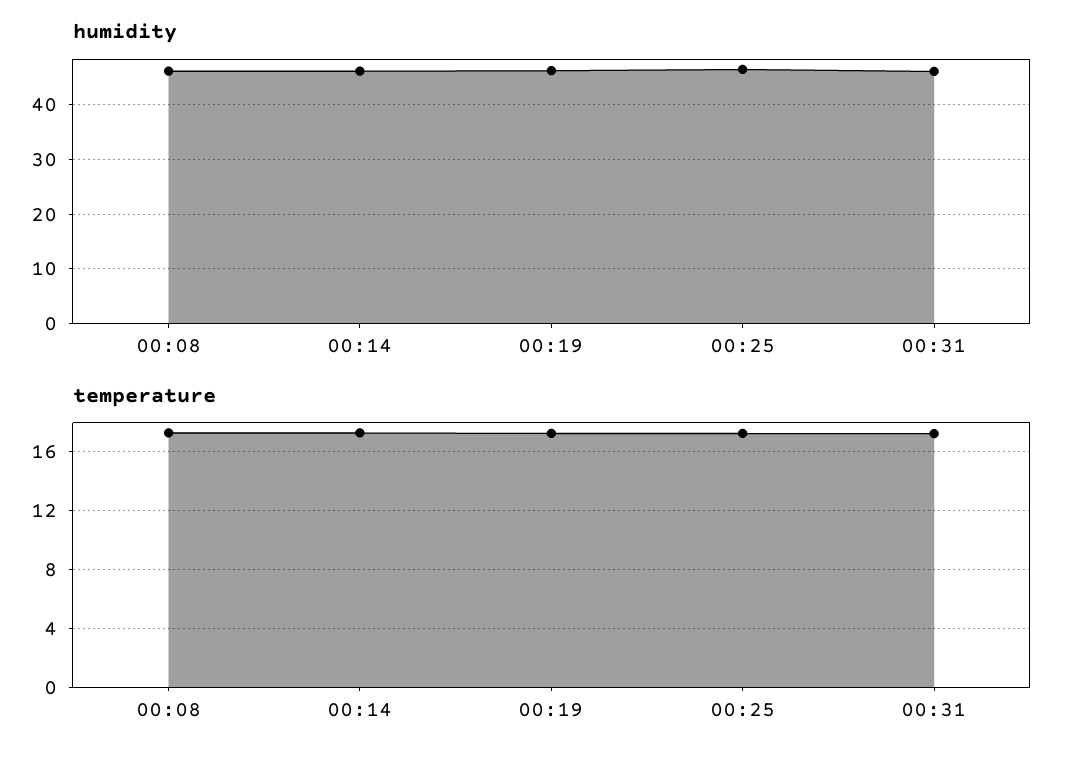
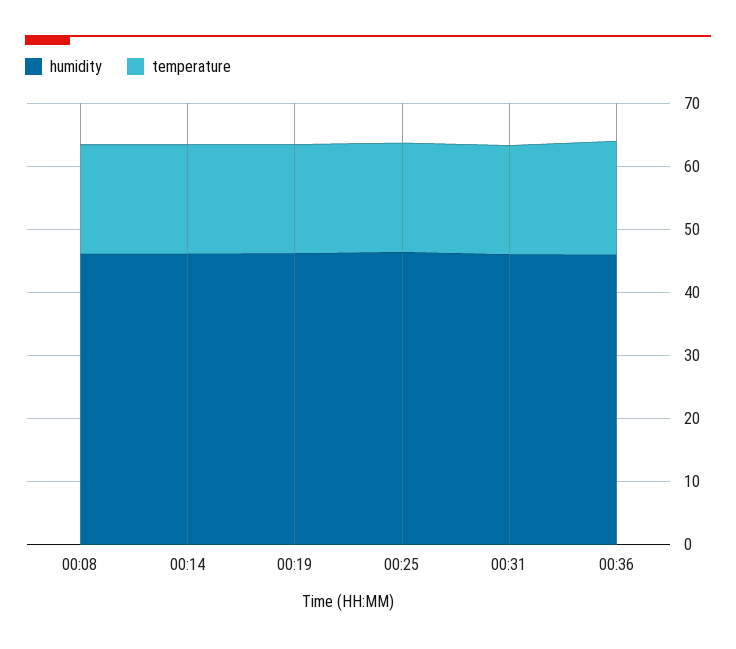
humidity, 00:36: none -> 46
temperature, 00:36: none -> 18

